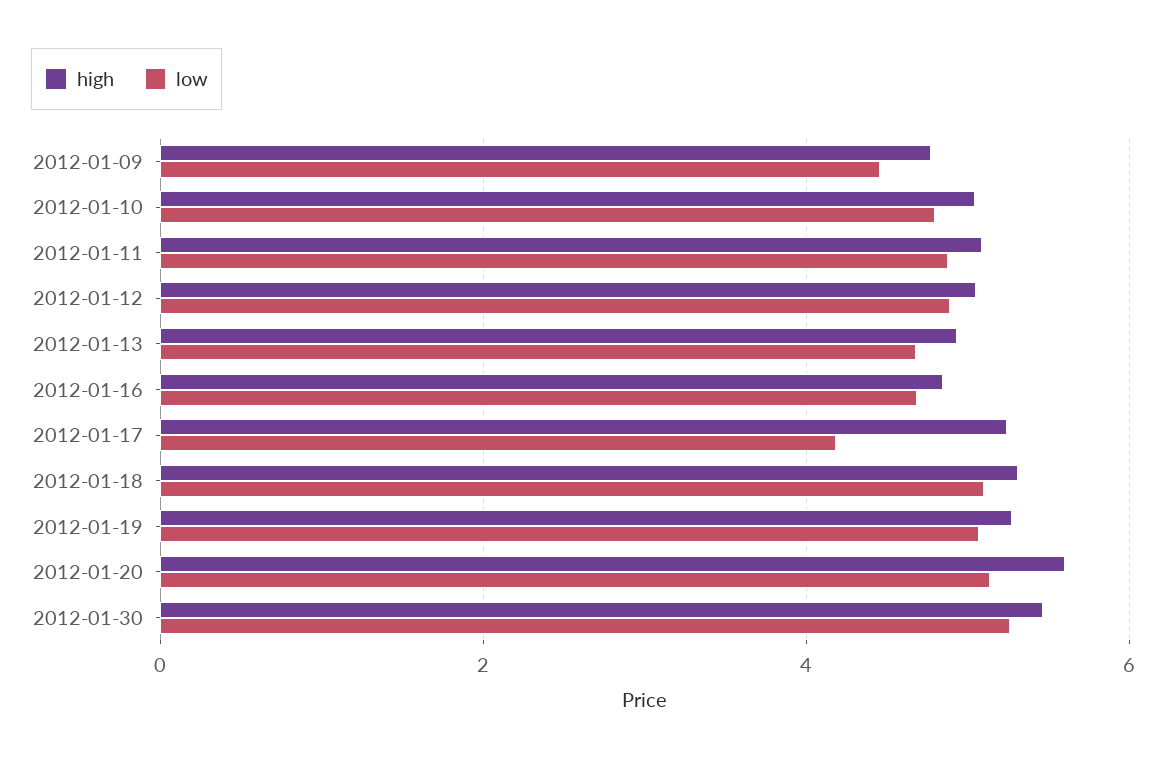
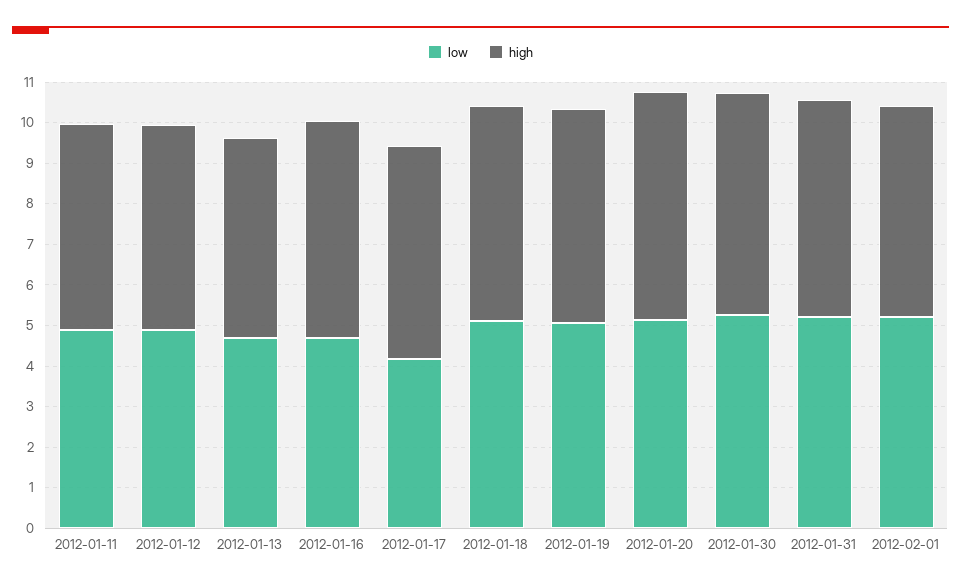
high, 2012-01-09: 4.8 -> none
low, 2012-01-09: 4.4 -> none
high, 2012-01-10: 5 -> none
low, 2012-01-10: 4.8 -> none
high, 2012-01-16: 4.8 -> 5.4
low, 2012-01-31: none -> 5.2
high, 2012-01-31: none -> 5.4
low, 2012-02-01: none -> 5.2
high, 2012-02-01: none -> 5.2

